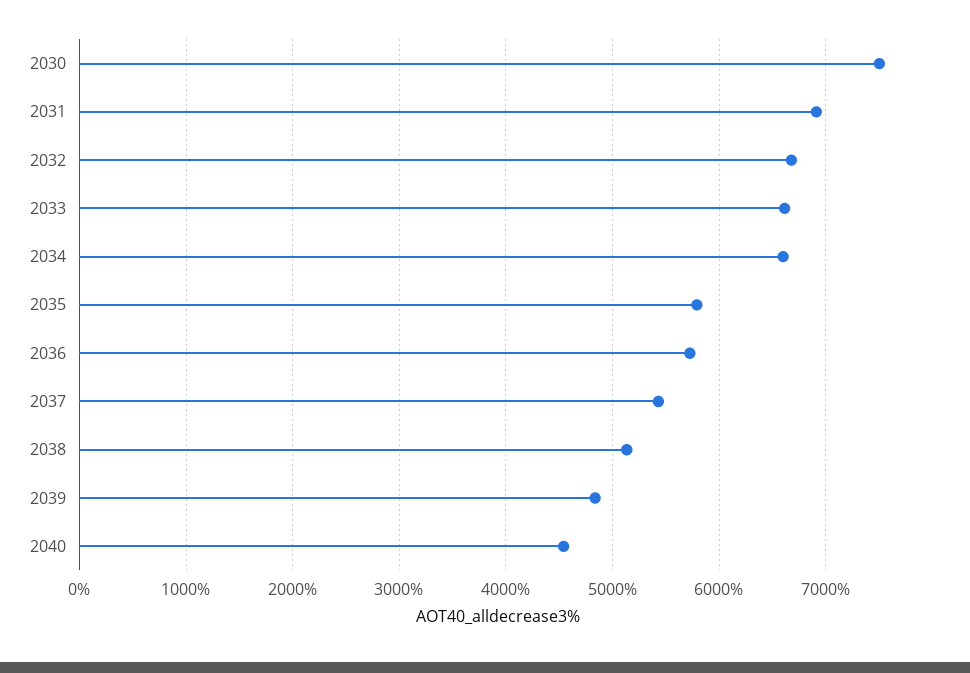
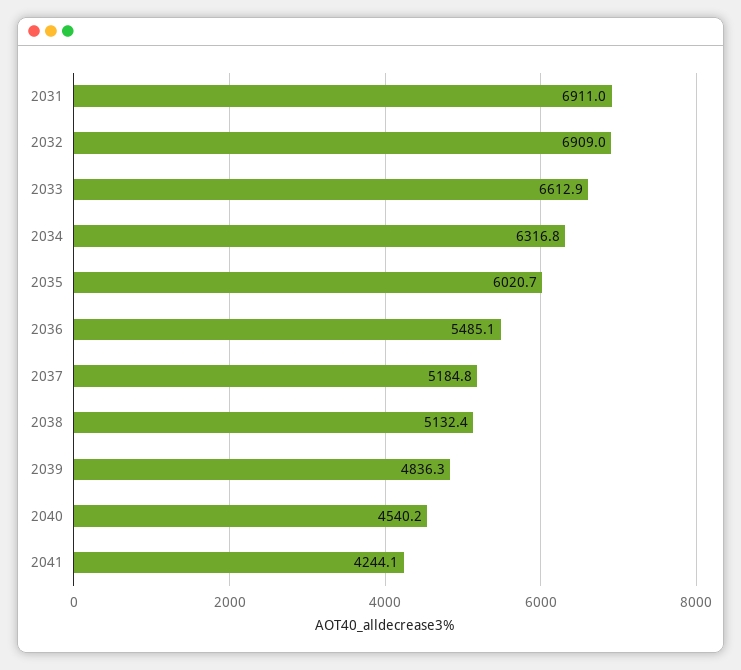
2030: 7500 -> none
2032: 6700 -> 6909
2034: 6600 -> 6316.8
2035: 5800 -> 6020.7
2036: 5700 -> 5485.1
2037: 5400 -> 5184.8
2041: none -> 4244.1

